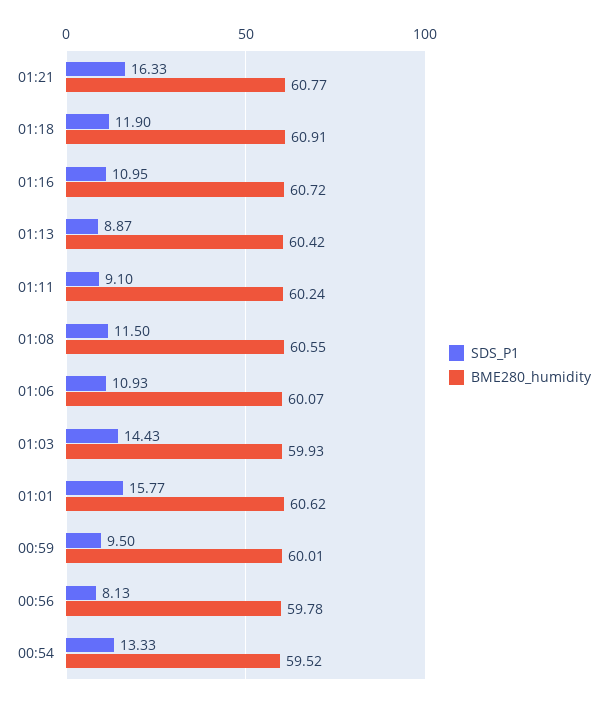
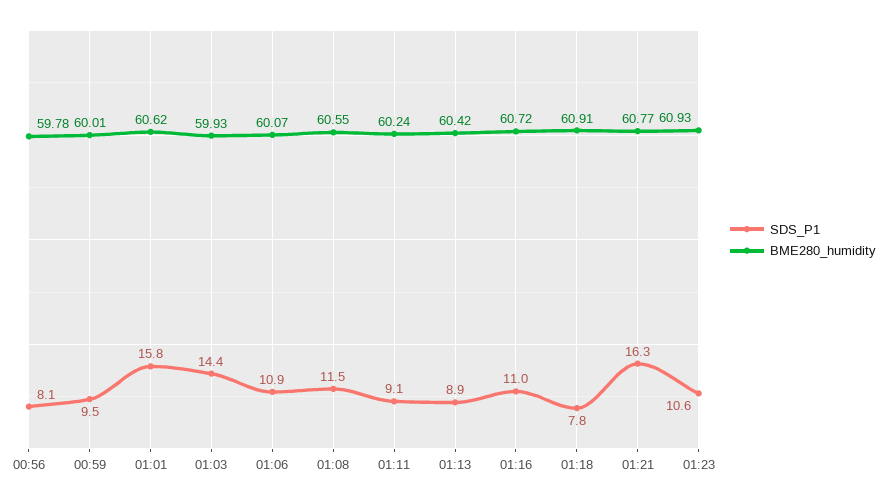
SDS_P1, 01:18: 11.9 -> 7.8
SDS_P1, 00:54: 13.33 -> none
BME280_humidity, 00:54: 59.52 -> none
SDS_P1, 01:23: none -> 10.6
BME280_humidity, 01:23: none -> 60.93

